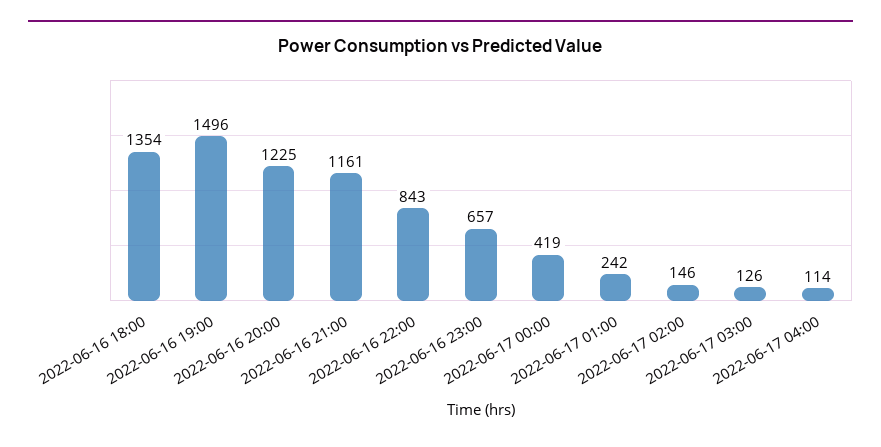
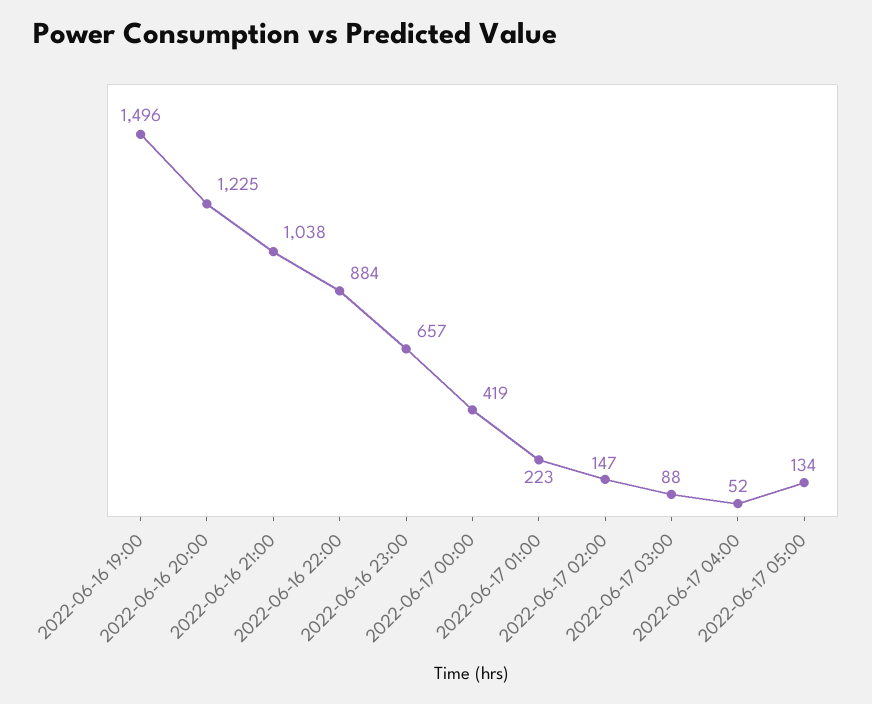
2022-06-16 18:00: 1354 -> none
2022-06-16 21:00: 1161 -> 1038
2022-06-16 22:00: 843 -> 884
2022-06-17 01:00: 242 -> 223
2022-06-17 02:00: 146 -> 147
2022-06-17 03:00: 126 -> 88
2022-06-17 04:00: 114 -> 52
2022-06-17 05:00: none -> 134

